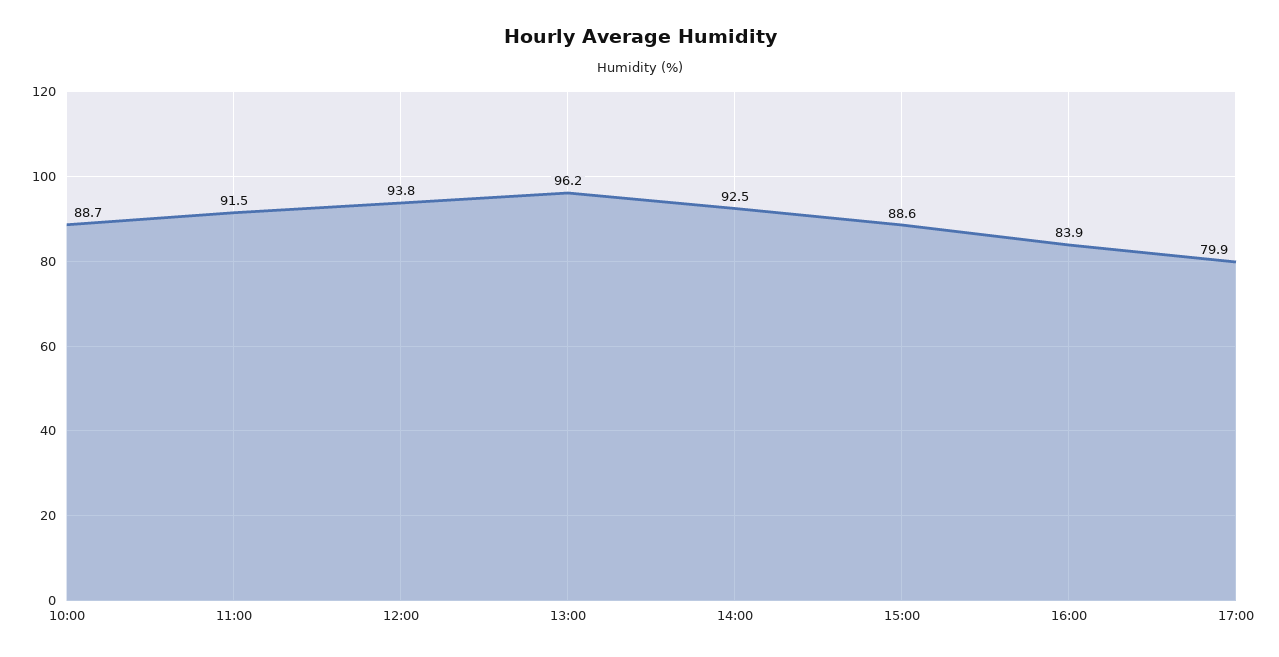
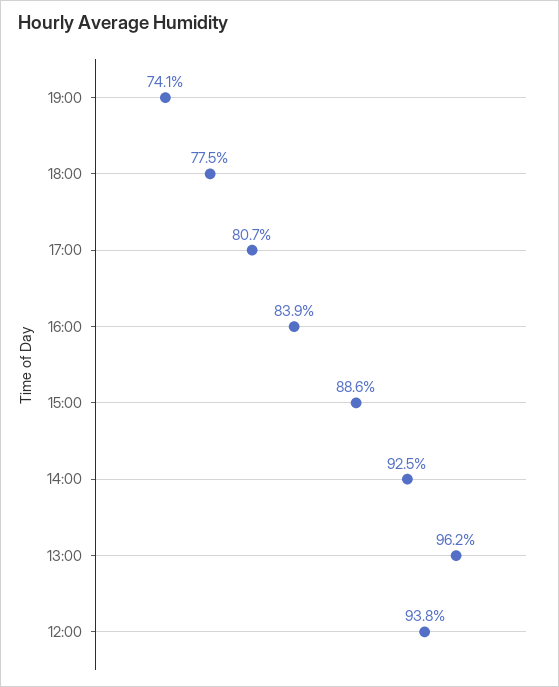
10:00: 88.7 -> none
11:00: 91.5 -> none
17:00: 79.9 -> 80.7
19:00: none -> 74.1
18:00: none -> 77.5

